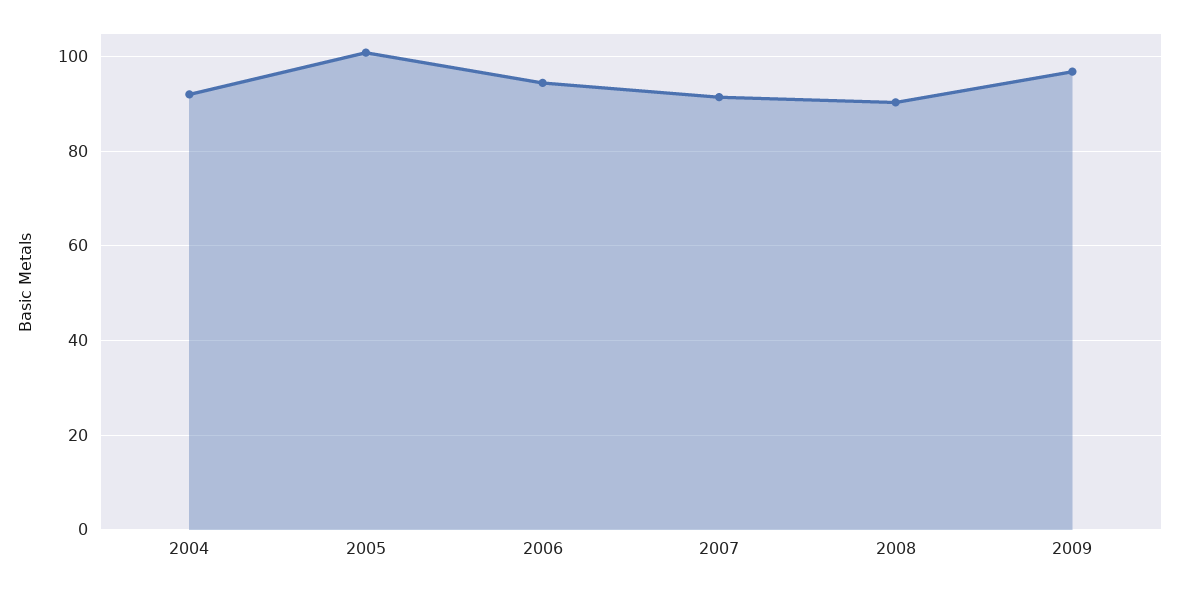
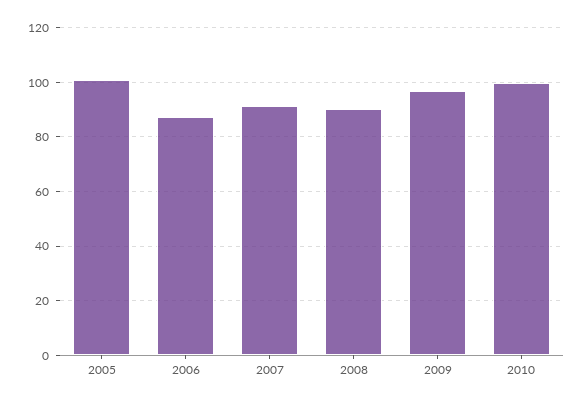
2004: 92 -> none
2006: 94 -> 87.5
2010: none -> 100

